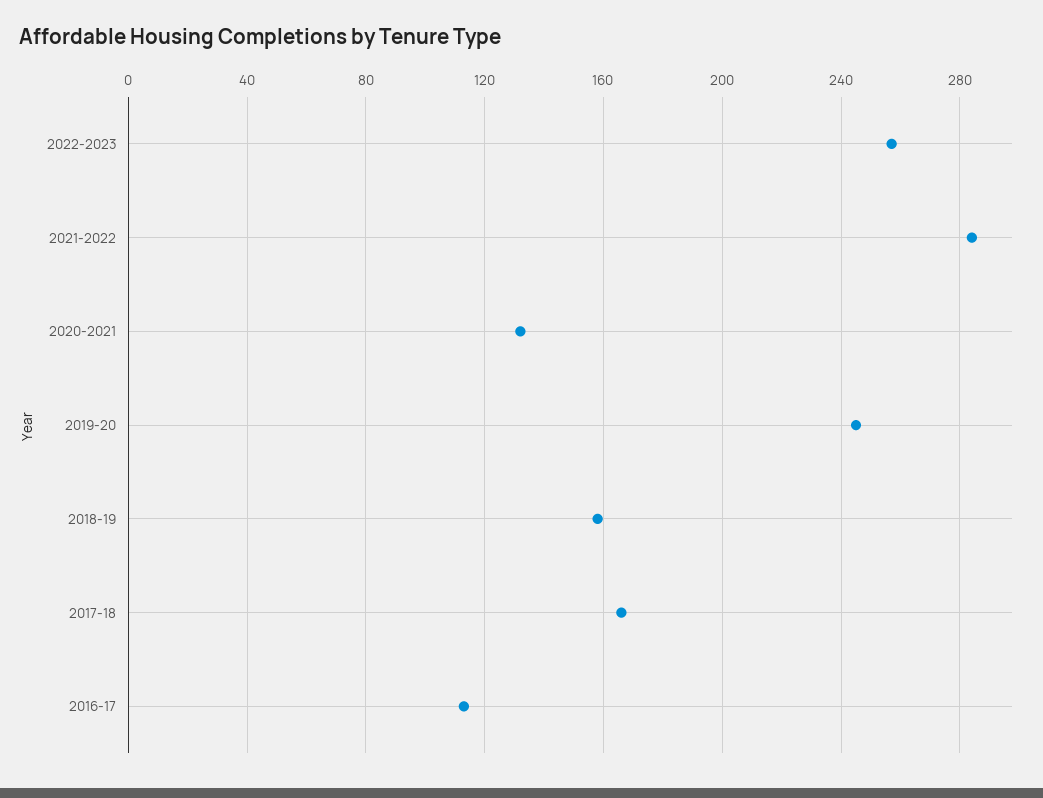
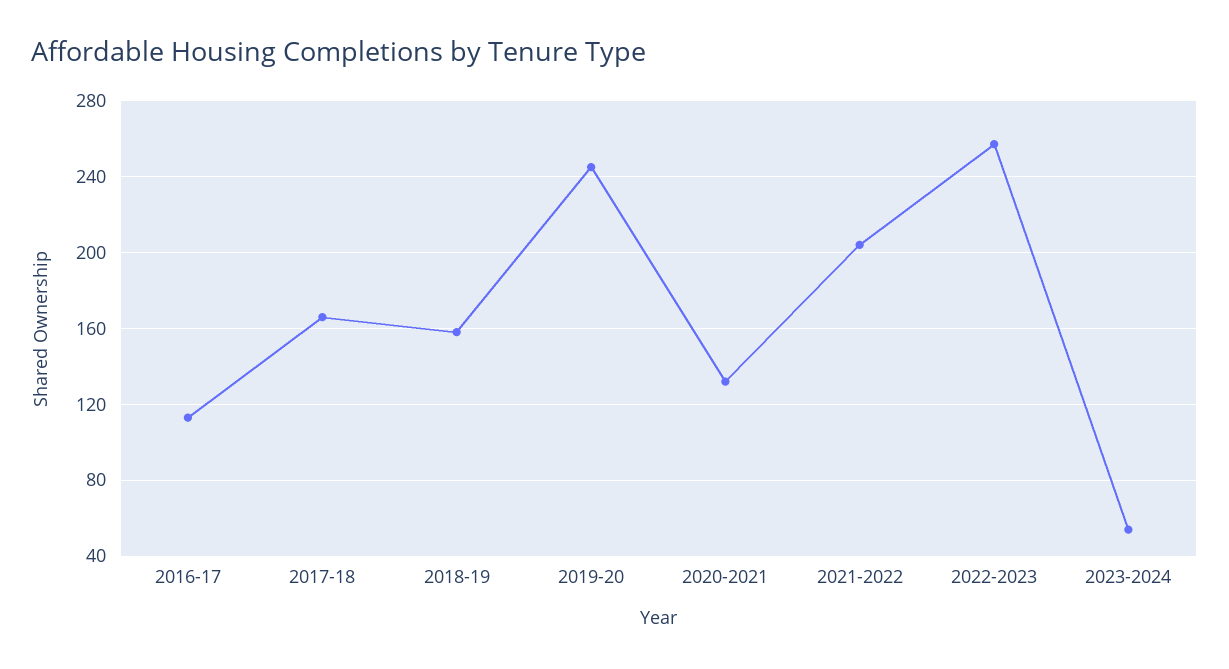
2021-2022: 285 -> 205
2023-2024: none -> 55

